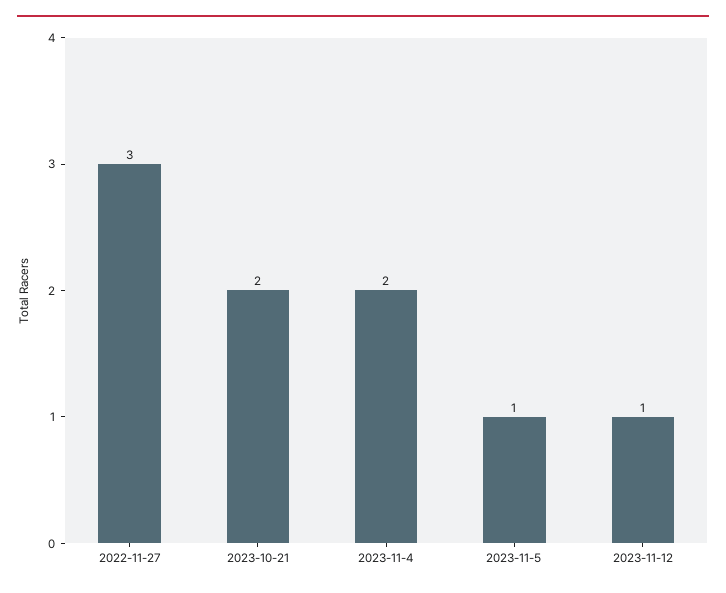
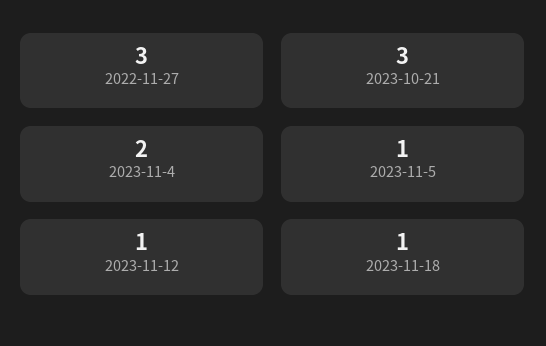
2023-10-21: 2 -> 3
2023-11-18: none -> 1

